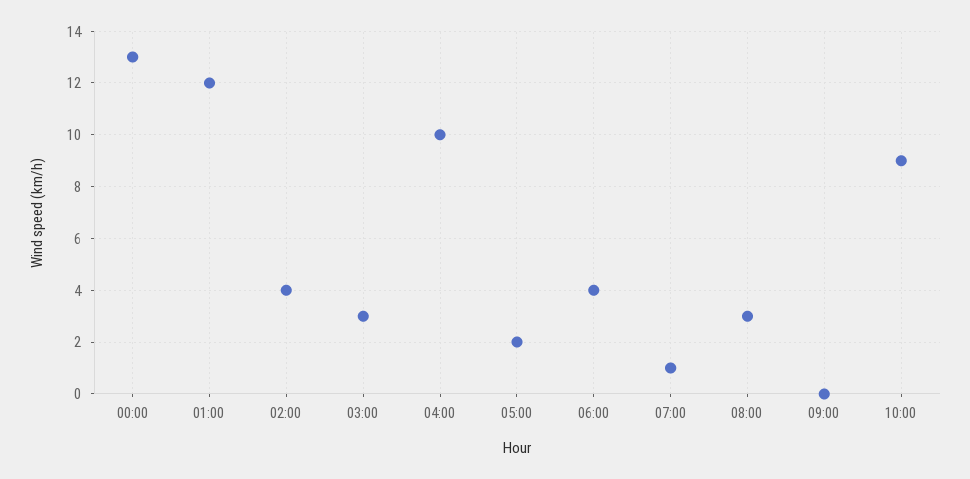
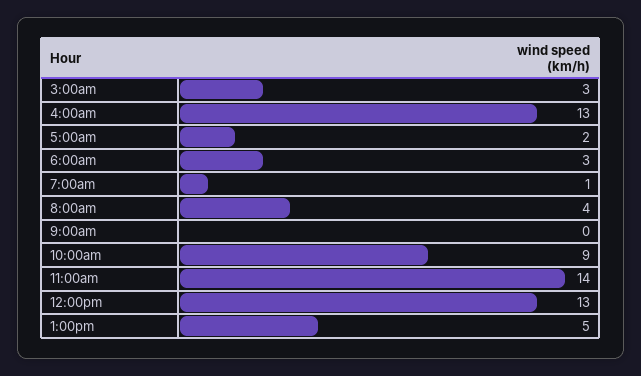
00:00: 13 -> none
01:00: 12 -> none
02:00: 4 -> none
04:00: 10 -> 13
06:00: 4 -> 3
08:00: 3 -> 4
11:00am: none -> 14
12:00pm: none -> 13
1:00pm: none -> 5

